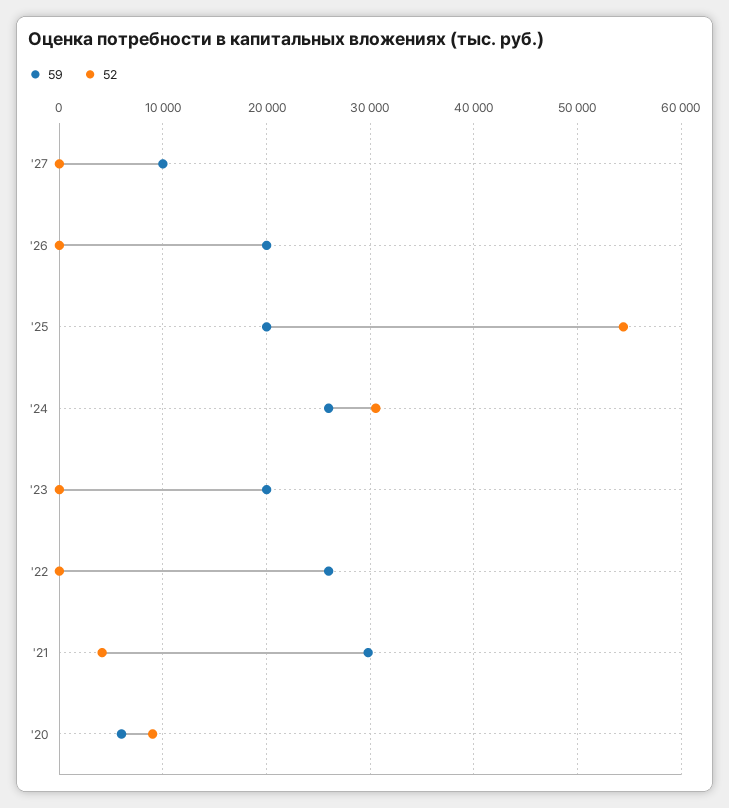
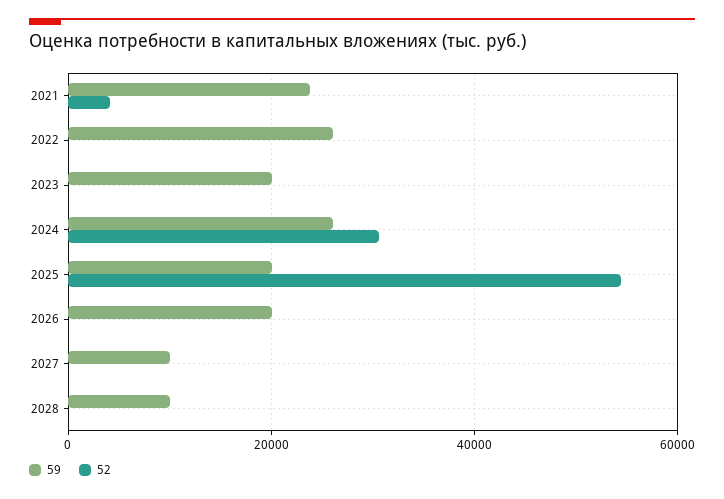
59, '21: 30000 -> 24000
59, '20: 6000 -> none
52, '20: 9000 -> none
59, 2028: none -> 10000
52, 2028: none -> 0

